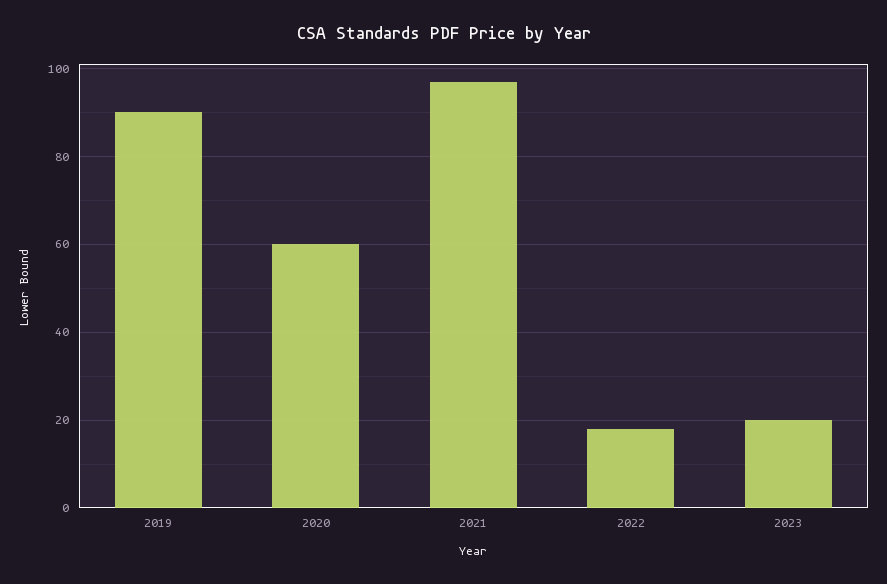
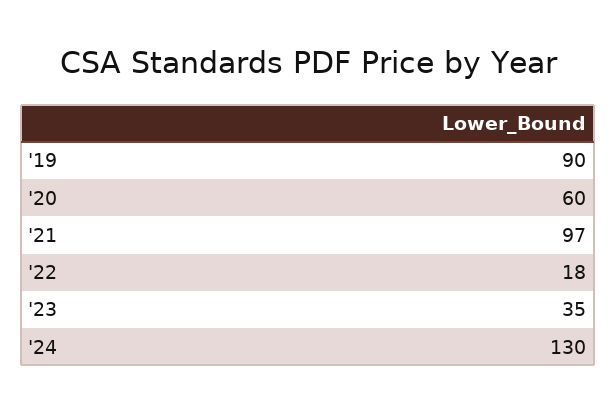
2023: 20 -> 35
'24: none -> 130

